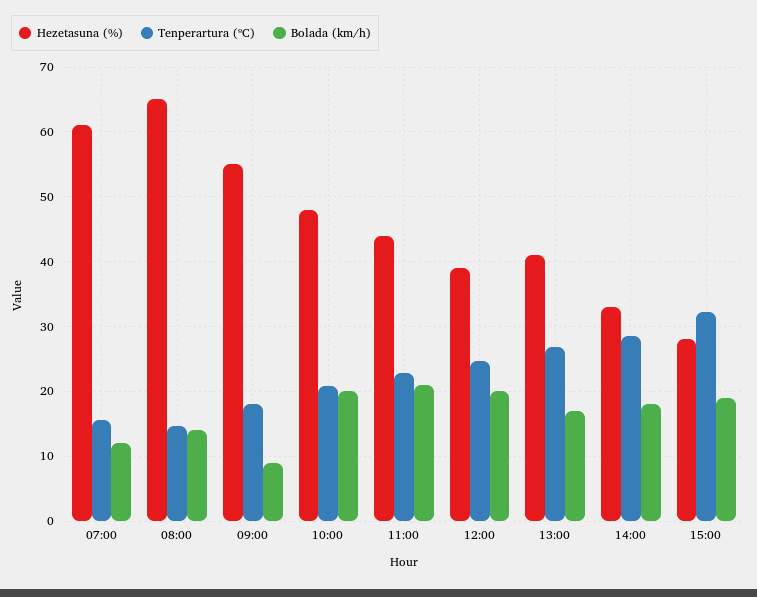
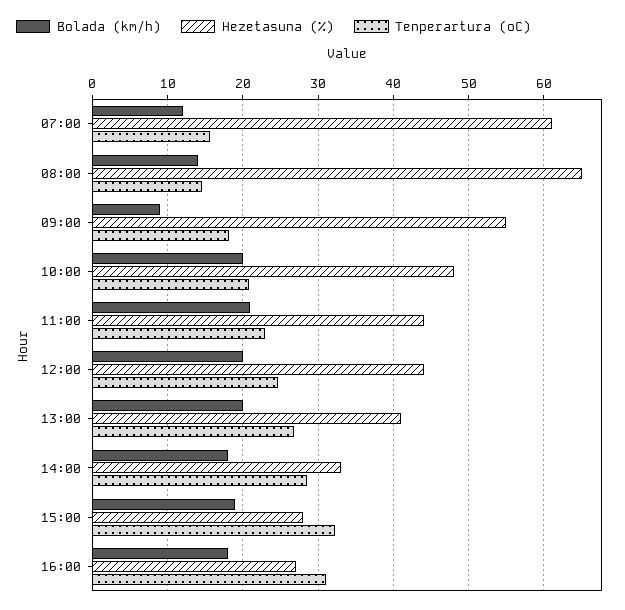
Hezetasuna (%), 12:00: 39 -> 44
Bolada (km/h), 13:00: 17 -> 20
Bolada (km/h), 16:00: none -> 18
Hezetasuna (%), 16:00: none -> 27
Tenperartura (ºC), 16:00: none -> 31

